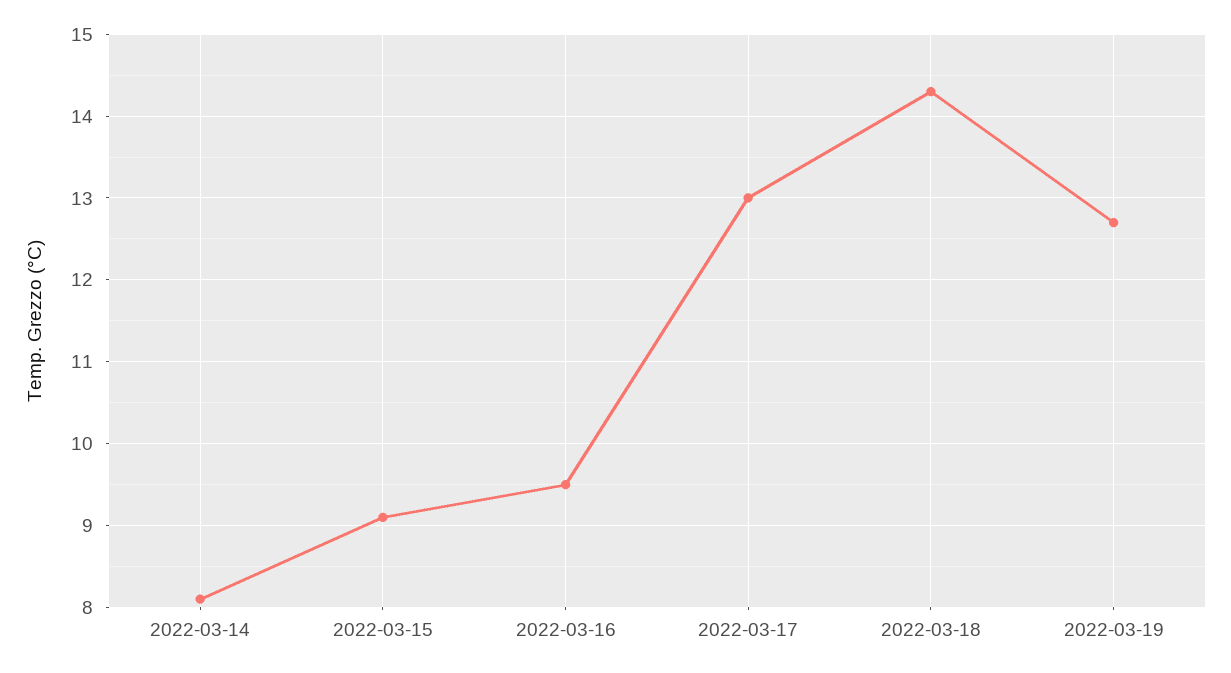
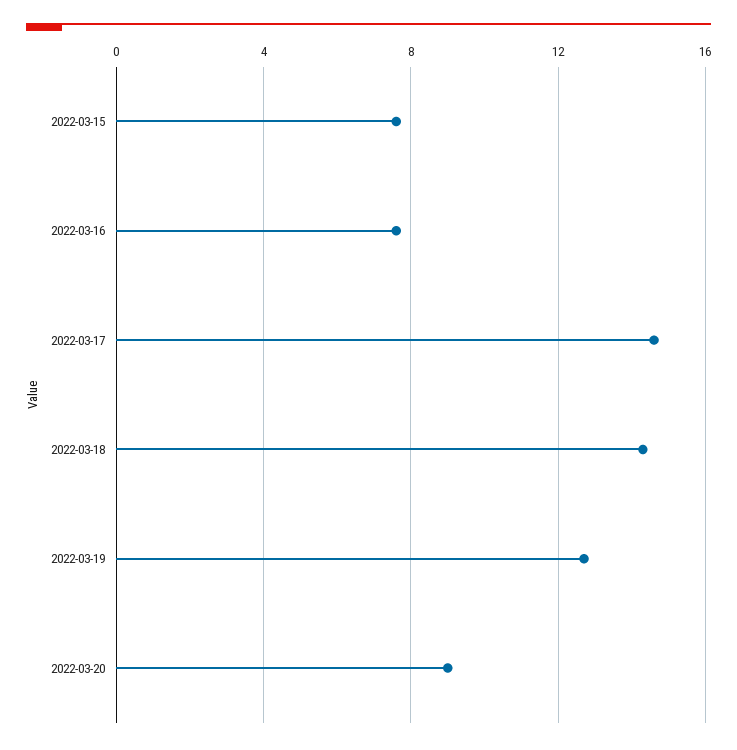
2022-03-14: 8.1 -> none
2022-03-15: 9.1 -> 7.5
2022-03-16: 9.5 -> 7.5
2022-03-17: 13 -> 14.5
2022-03-20: none -> 9

